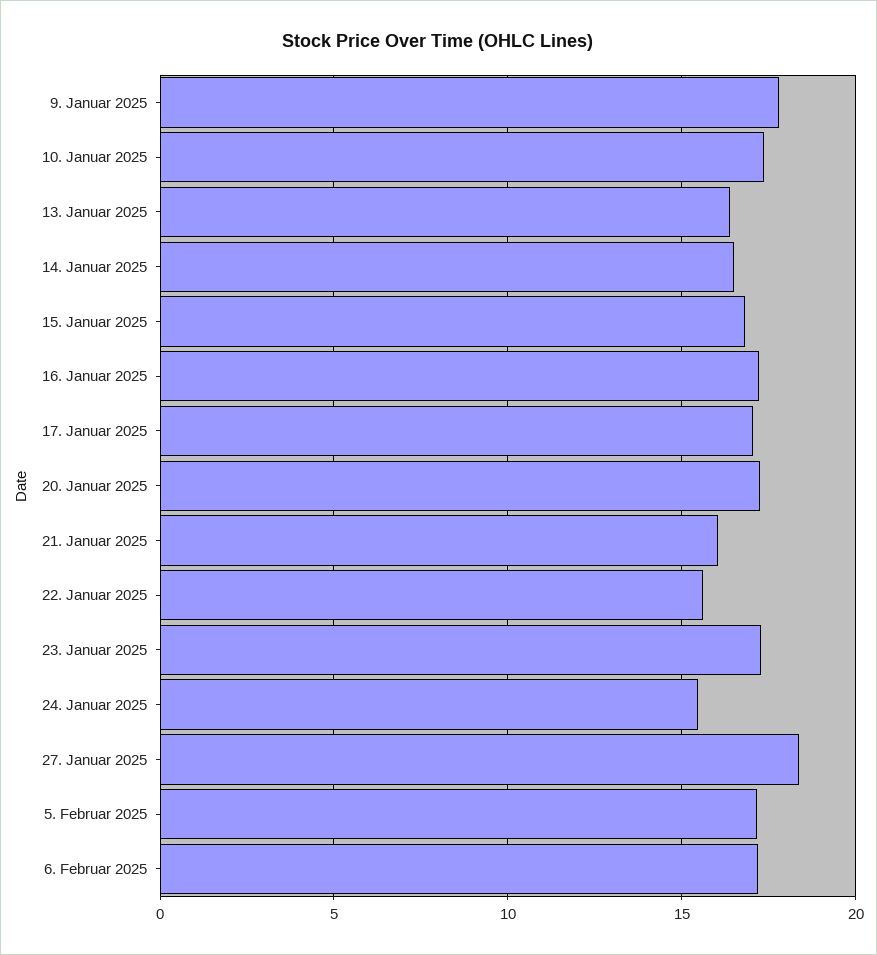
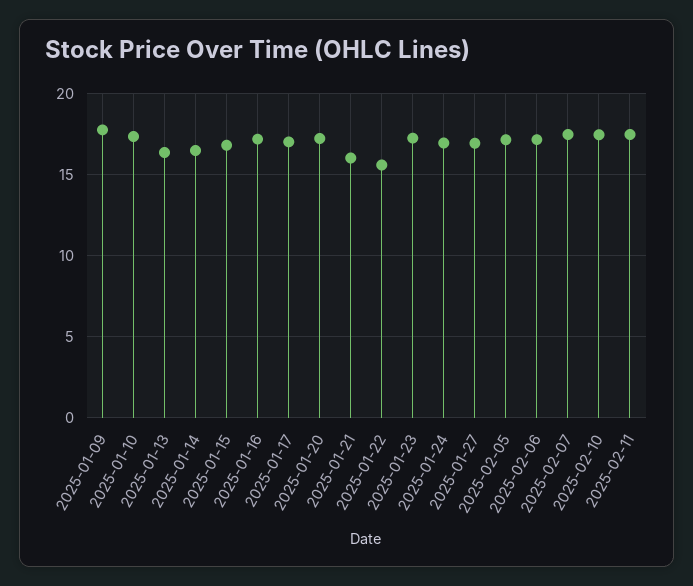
24. Januar 2025: 15.5 -> 17
27. Januar 2025: 18.5 -> 17
2025-02-07: none -> 17.5
2025-02-10: none -> 17.5
2025-02-11: none -> 17.5

